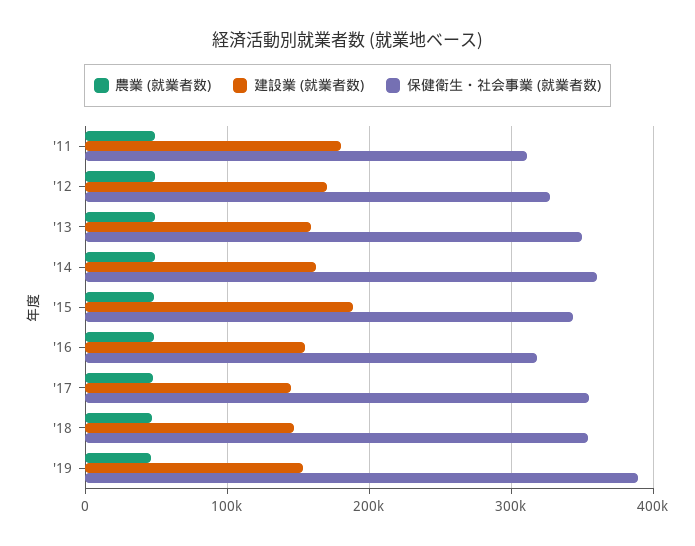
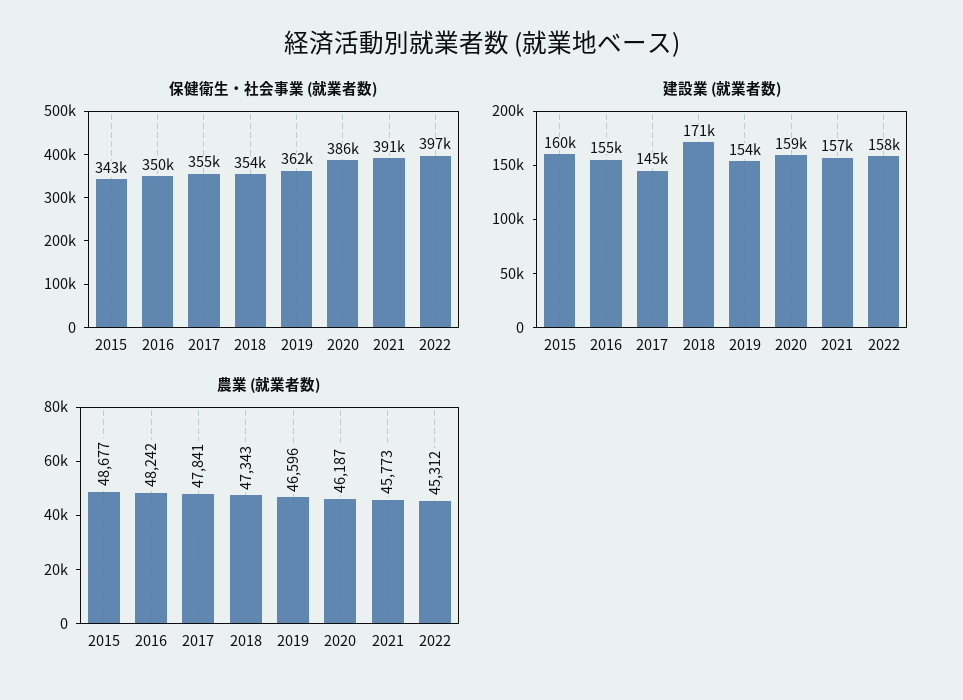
農業 (就業者数), '11: 50000 -> none
建設業 (就業者数), '11: 180000 -> none
保健衛生・社会事業 (就業者数), '11: 310000 -> none
農業 (就業者数), '12: 50000 -> none
建設業 (就業者数), '12: 170000 -> none
保健衛生・社会事業 (就業者数), '12: 330000 -> none
農業 (就業者数), '13: 50000 -> none
建設業 (就業者数), '13: 160000 -> none
保健衛生・社会事業 (就業者数), '13: 350000 -> none
農業 (就業者数), '14: 50000 -> none
建設業 (就業者数), '14: 160000 -> none
保健衛生・社会事業 (就業者数), '14: 360000 -> none
建設業 (就業者数), '15: 190000 -> 160000
保健衛生・社会事業 (就業者数), '16: 320000 -> 350000
建設業 (就業者数), '18: 150000 -> 171000
保健衛生・社会事業 (就業者数), '19: 390000 -> 362000
保健衛生・社会事業 (就業者数), 2020: none -> 386000
保健衛生・社会事業 (就業者数), 2021: none -> 391000
保健衛生・社会事業 (就業者数), 2022: none -> 397000
建設業 (就業者数), 2020: none -> 159000
建設業 (就業者数), 2021: none -> 157000
建設業 (就業者数), 2022: none -> 158000
農業 (就業者数), 2020: none -> 46187
農業 (就業者数), 2021: none -> 45773
農業 (就業者数), 2022: none -> 45312

